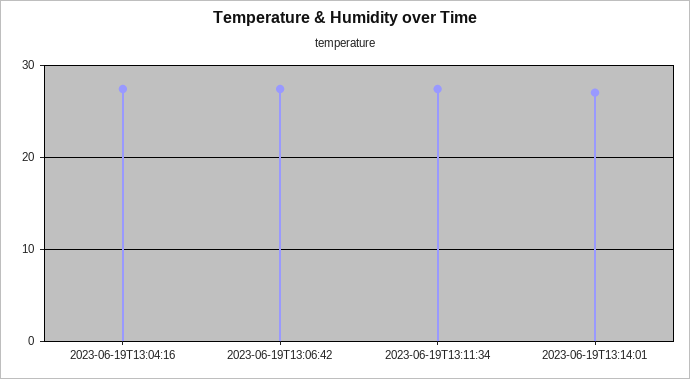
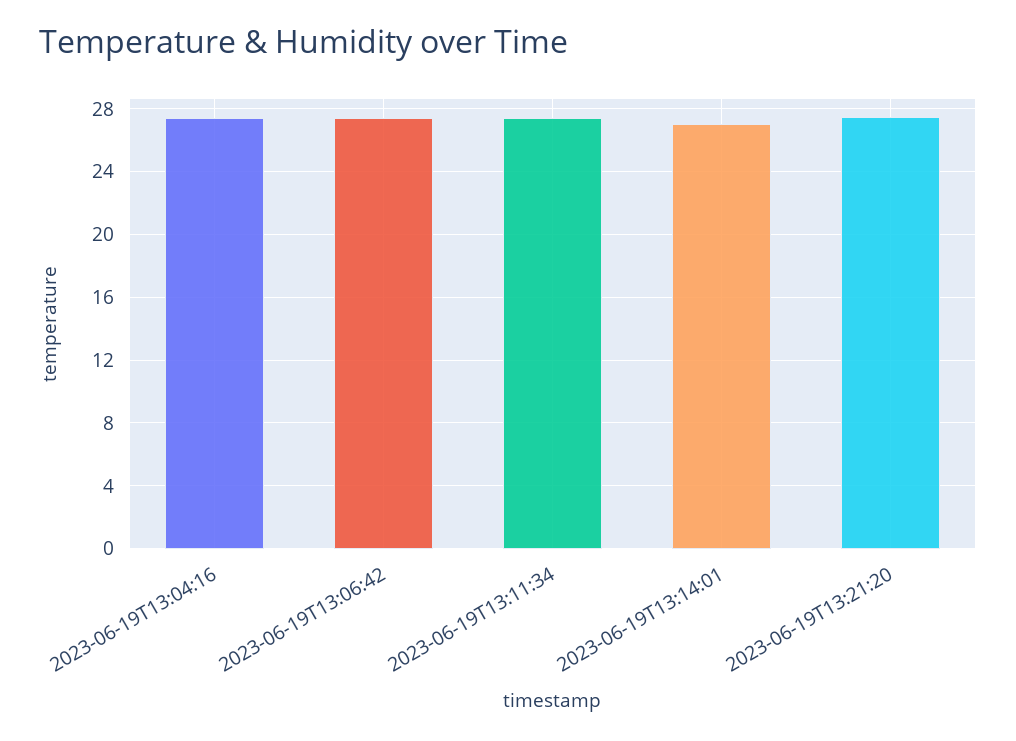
2023-06-19T13:21:20: none -> 27.5

